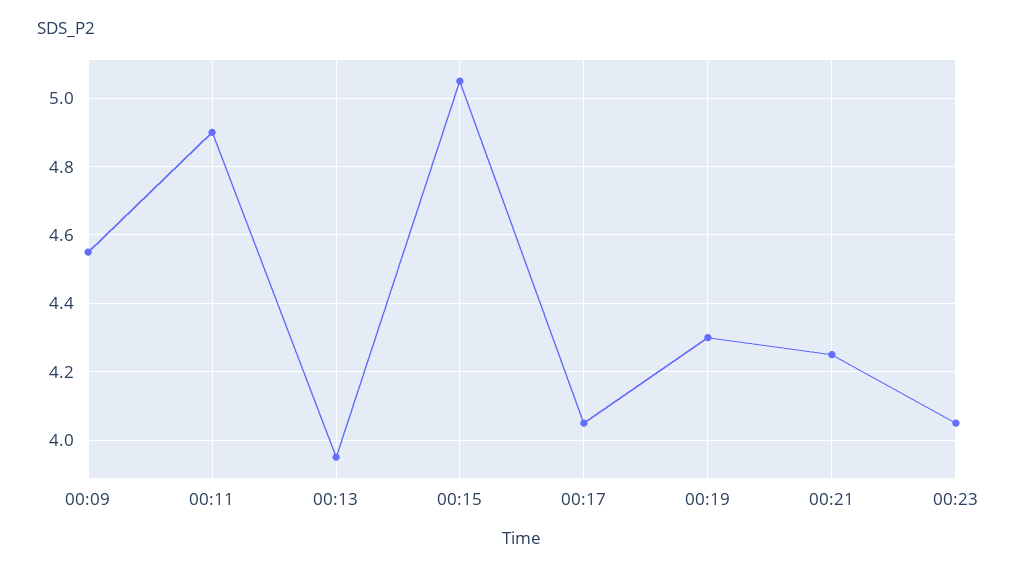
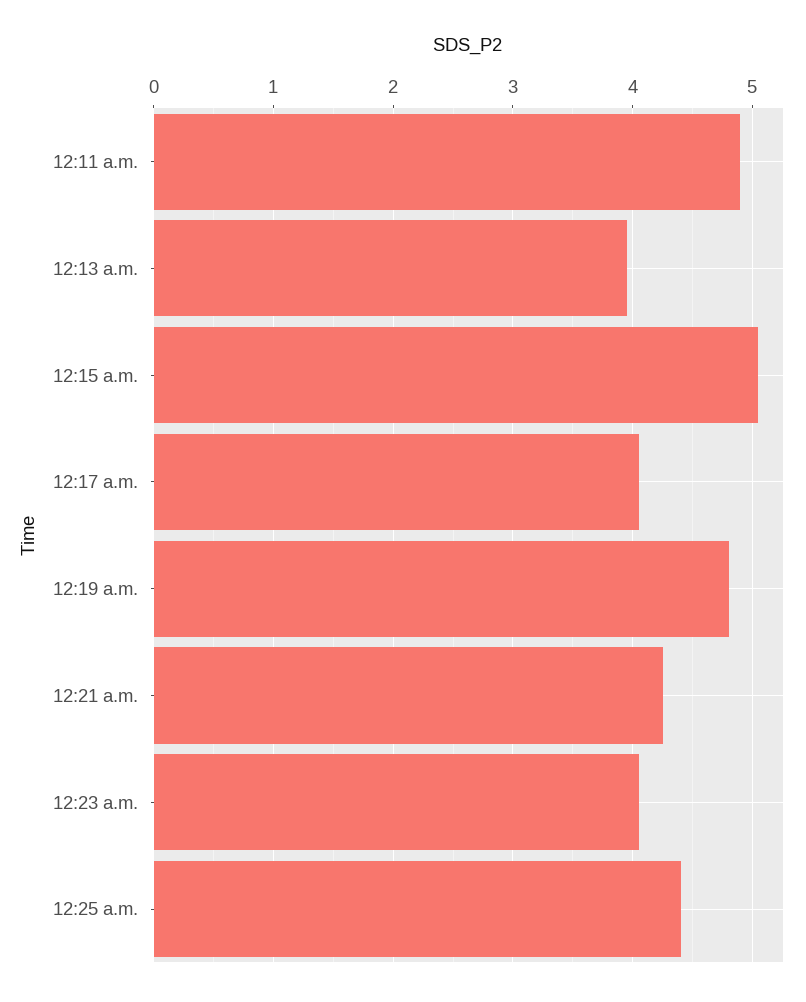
00:09: 4.55 -> none
00:19: 4.3 -> 4.8
12:25 a.m.: none -> 4.4

